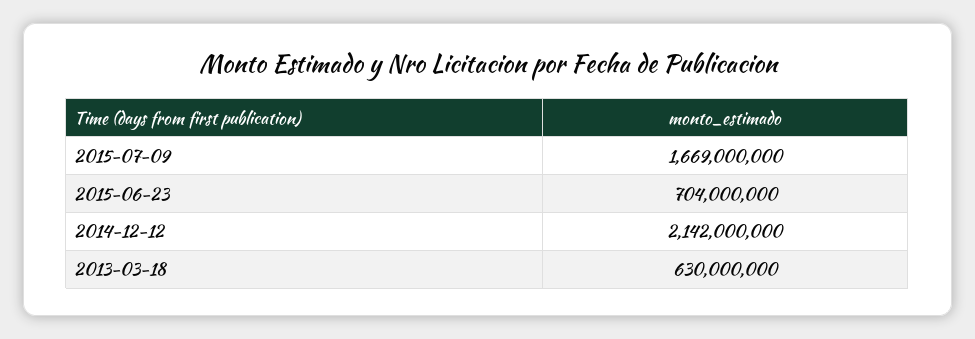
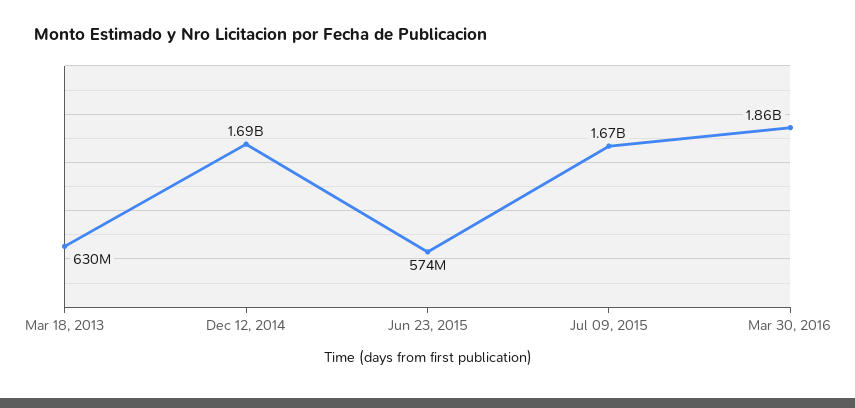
2015-06-23: 704000000 -> 574000000
2014-12-12: 2142000000 -> 1690000000
Mar 30, 2016: none -> 1860000000

